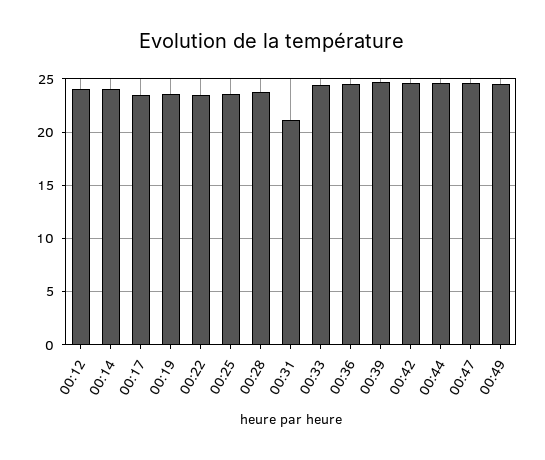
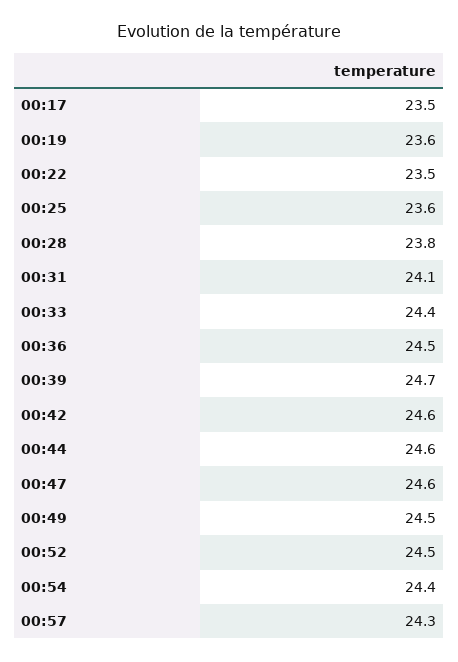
00:12: 24 -> none
00:14: 24 -> none
00:31: 21 -> 24.1
00:52: none -> 24.5
00:54: none -> 24.4
00:57: none -> 24.3

